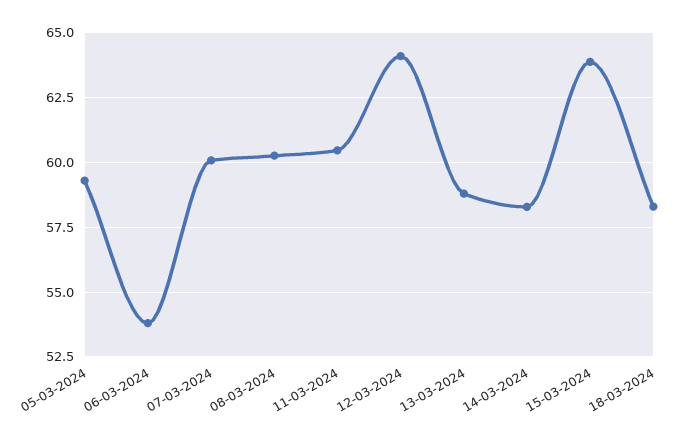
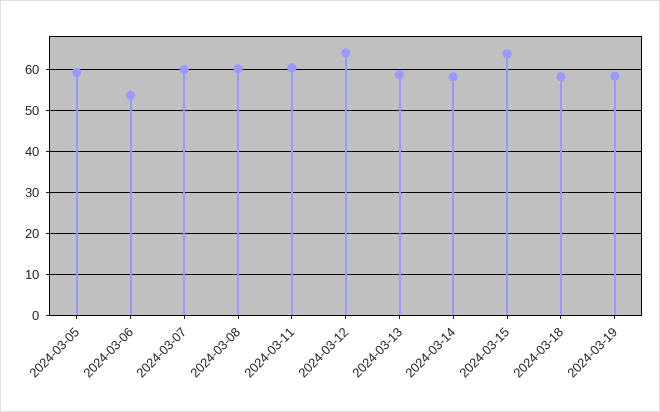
2024-03-19: none -> 58

